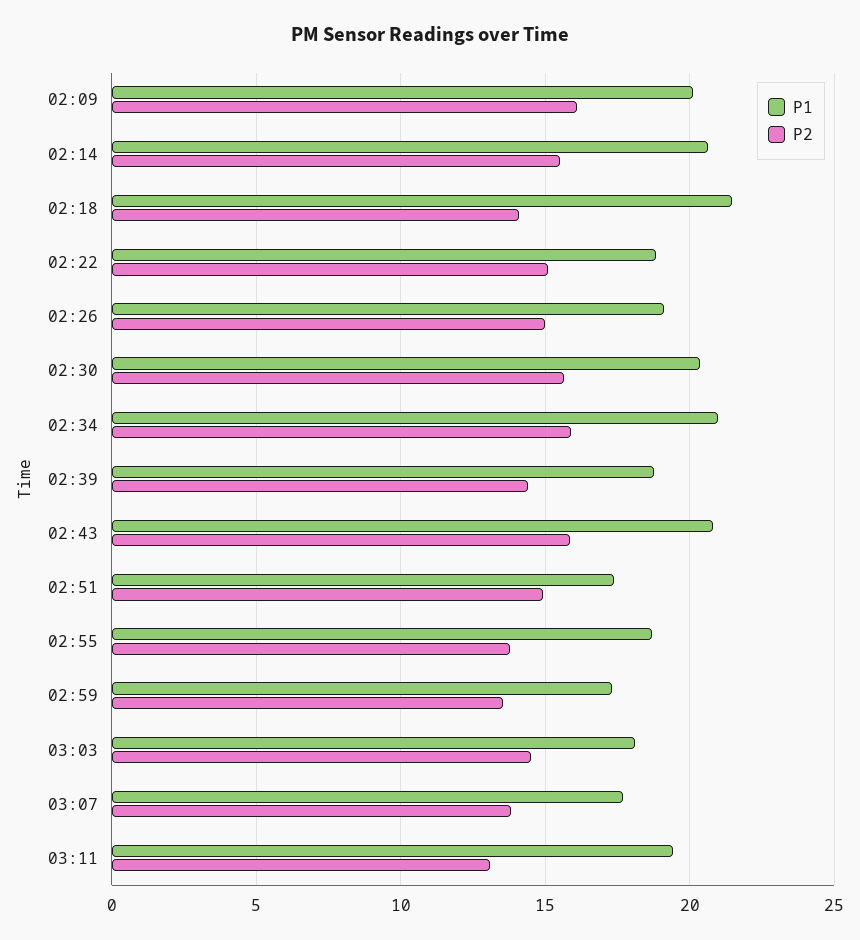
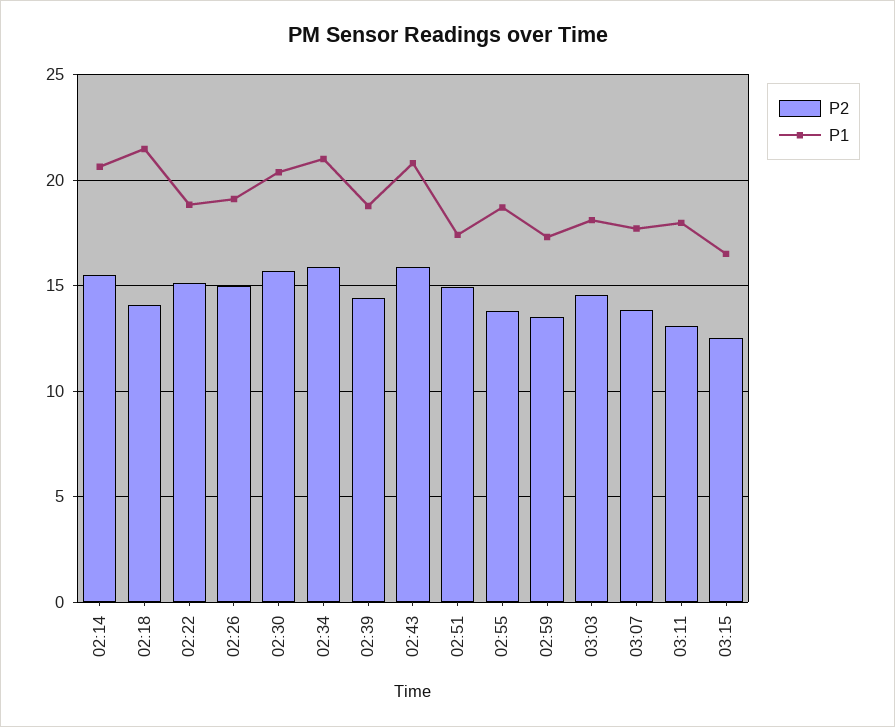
P1, 02:09: 20 -> none
P2, 02:09: 16 -> none
P1, 03:11: 19.5 -> 18
P2, 03:15: none -> 12.5
P1, 03:15: none -> 16.5

